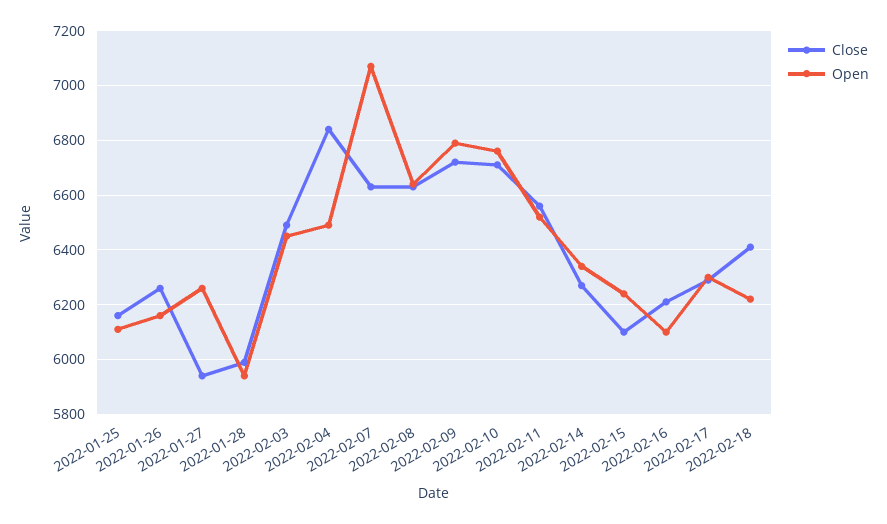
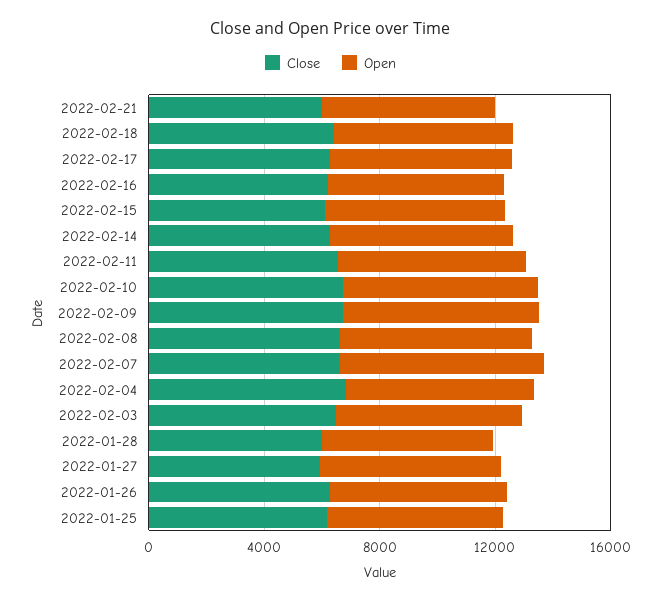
Close, 2022-02-21: none -> 6000
Open, 2022-02-21: none -> 6000

